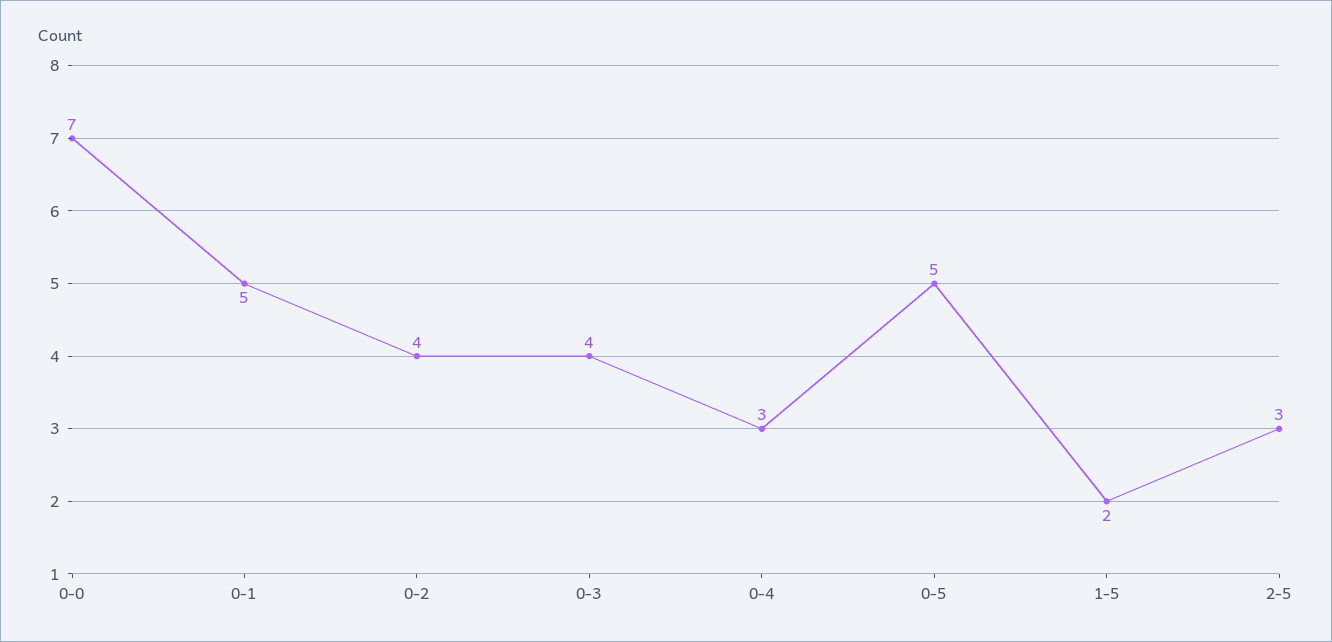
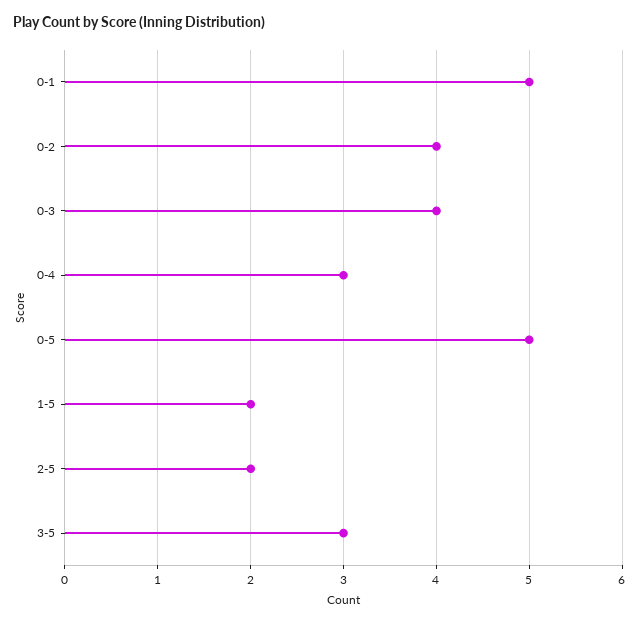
0-0: 7 -> none
2-5: 3 -> 2
3-5: none -> 3

